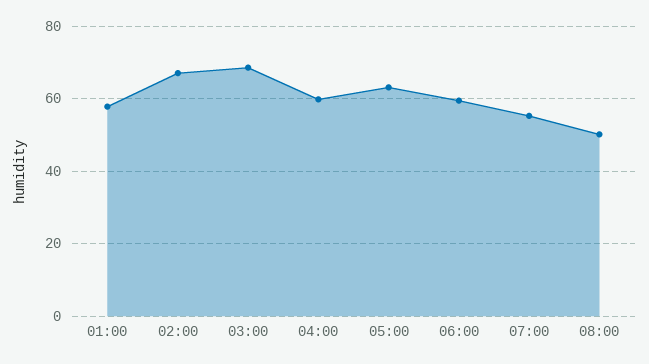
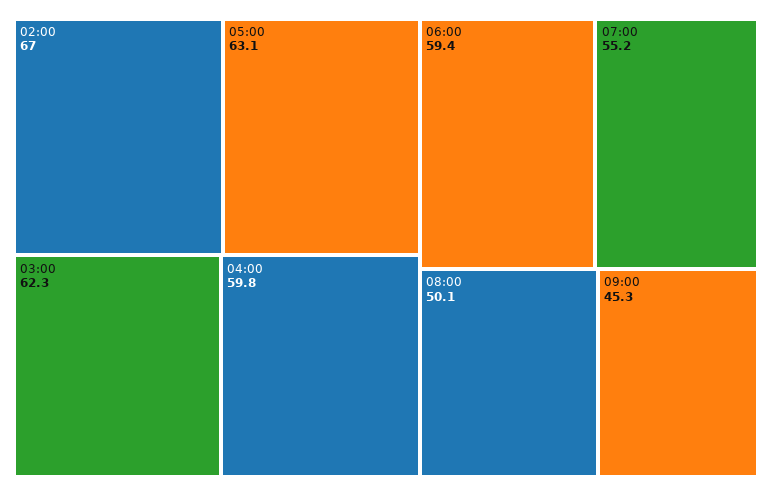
01:00: 58 -> none
03:00: 68 -> 62.3
09:00: none -> 45.3

